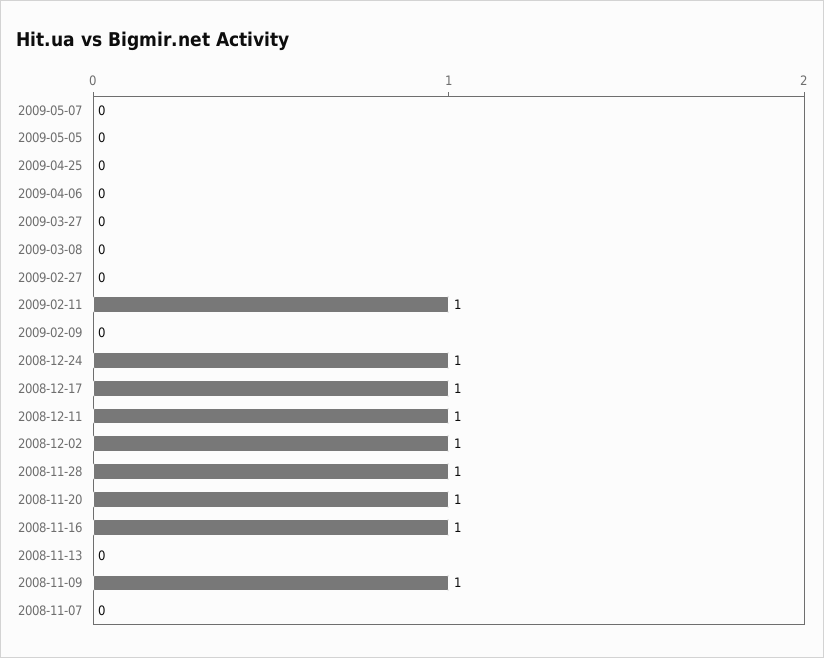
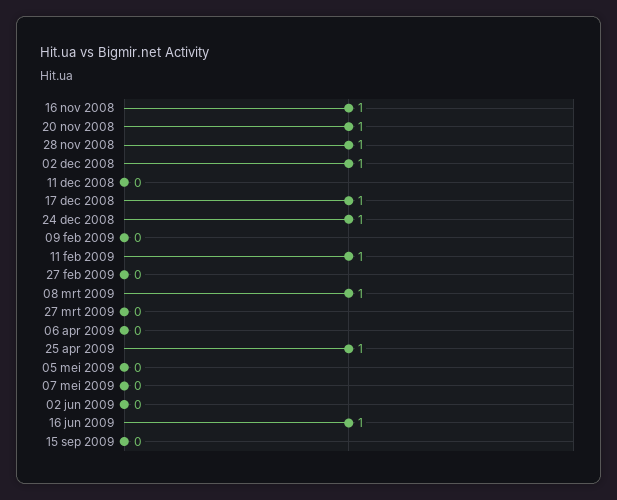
2009-04-25: 0 -> 1
2009-03-08: 0 -> 1
2008-12-11: 1 -> 0
2008-11-13: 0 -> none
2008-11-09: 1 -> none
2008-11-07: 0 -> none
02 jun 2009: none -> 0
16 jun 2009: none -> 1
15 sep 2009: none -> 0

